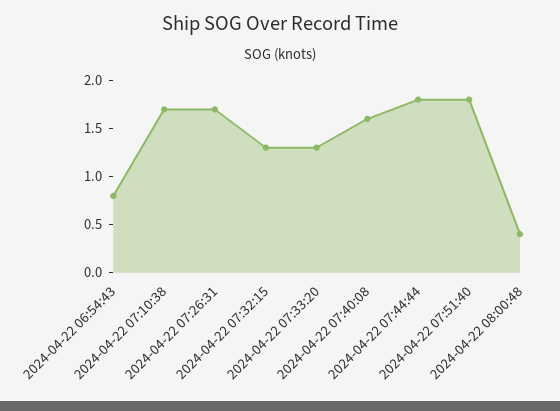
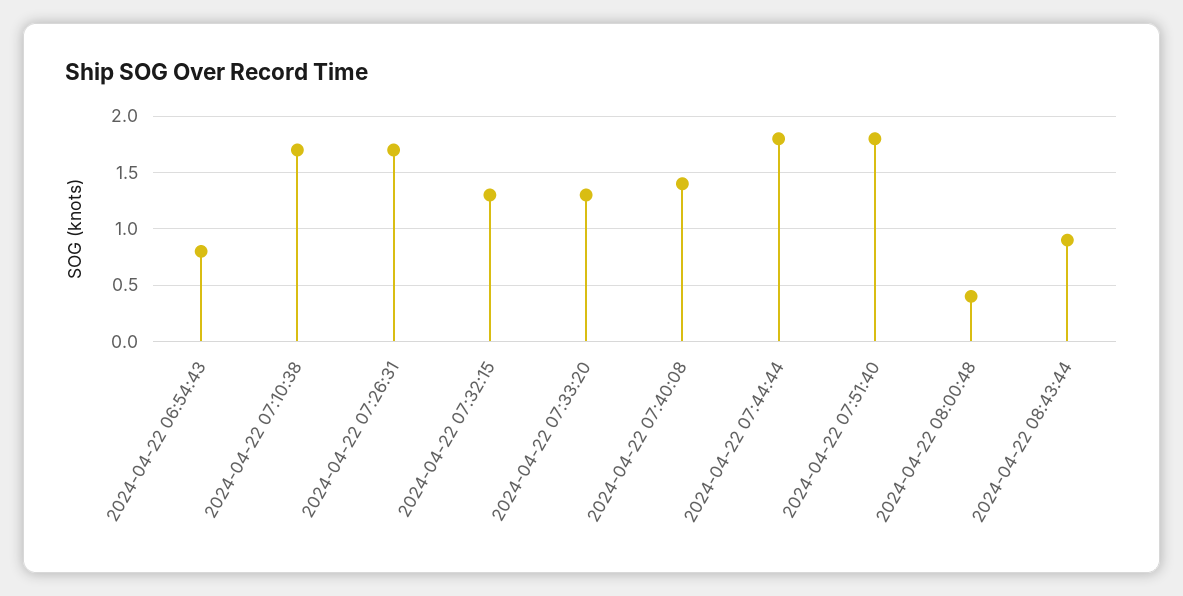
2024-04-22 07:40:08: 1.6 -> 1.4
2024-04-22 08:43:44: none -> 0.9

